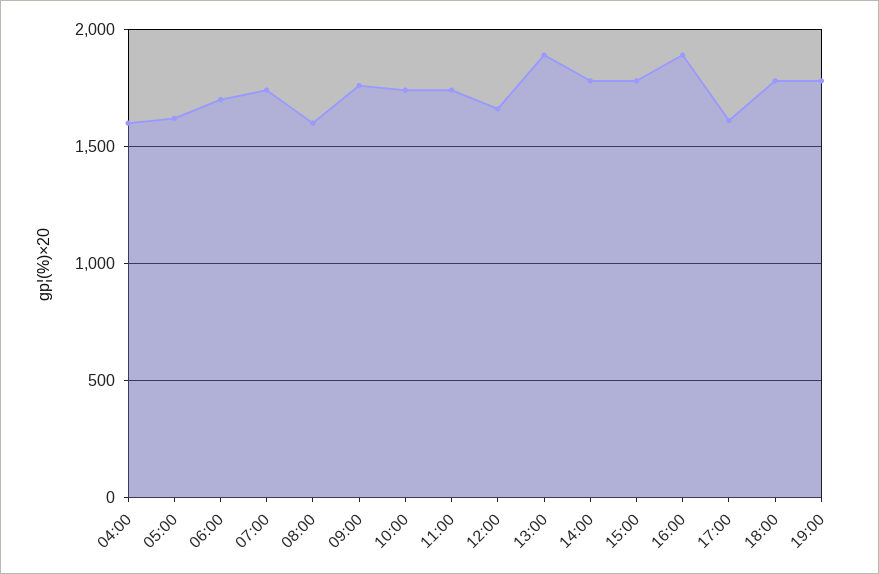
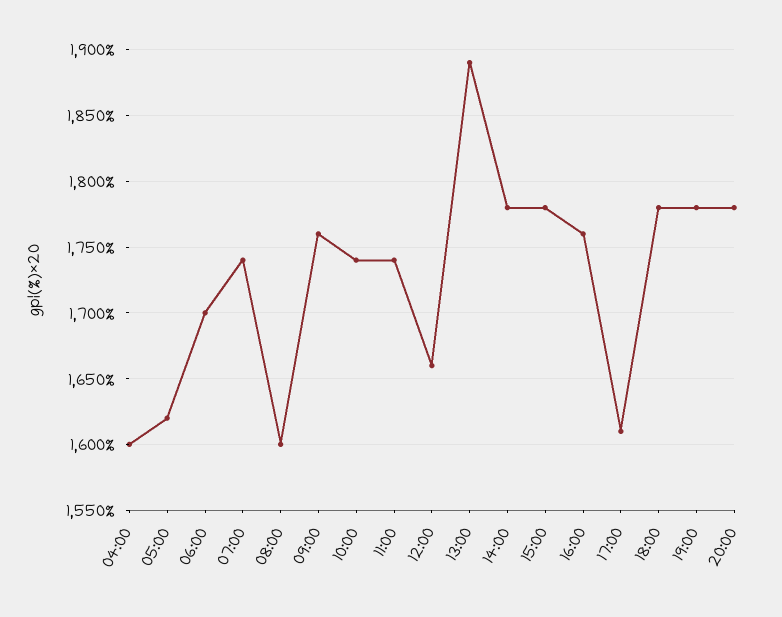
16:00: 1900 -> 1760
20:00: none -> 1780

